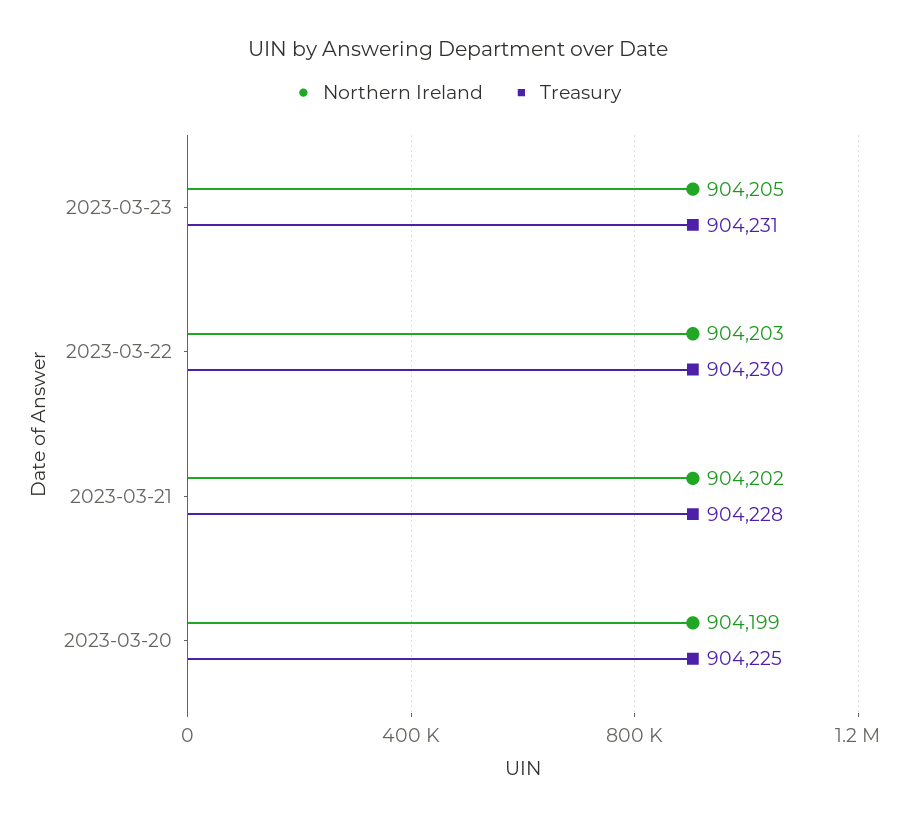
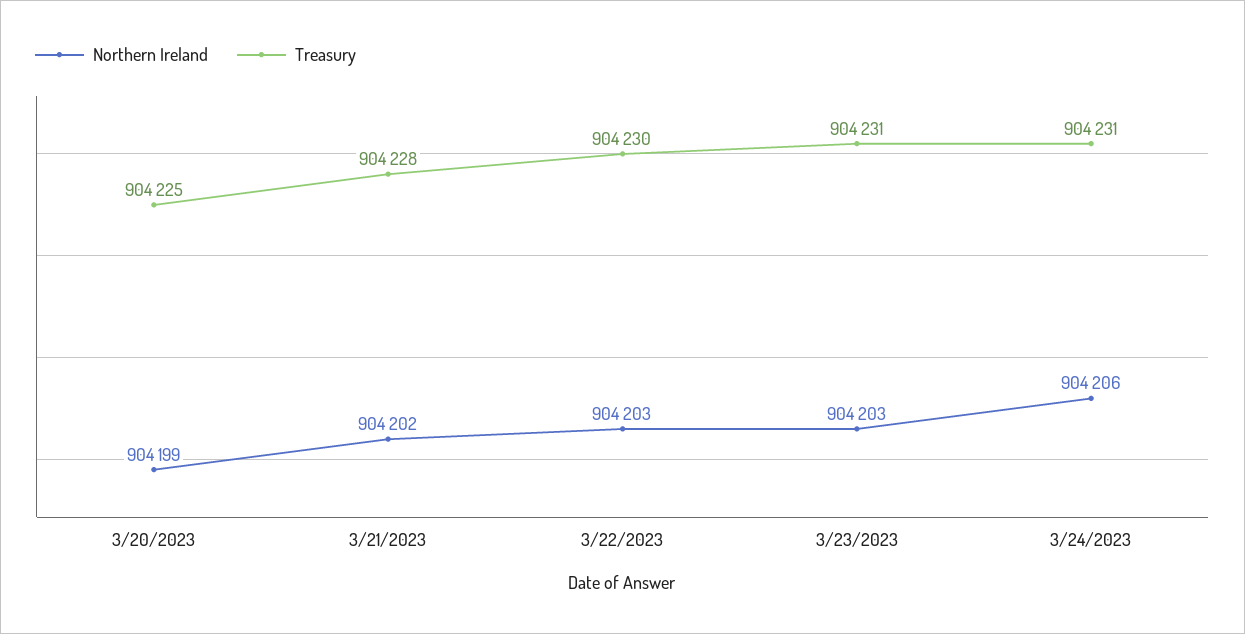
Northern Ireland, 2023-03-23: 904205 -> 904203
Northern Ireland, 3/24/2023: none -> 904206
Treasury, 3/24/2023: none -> 904231

